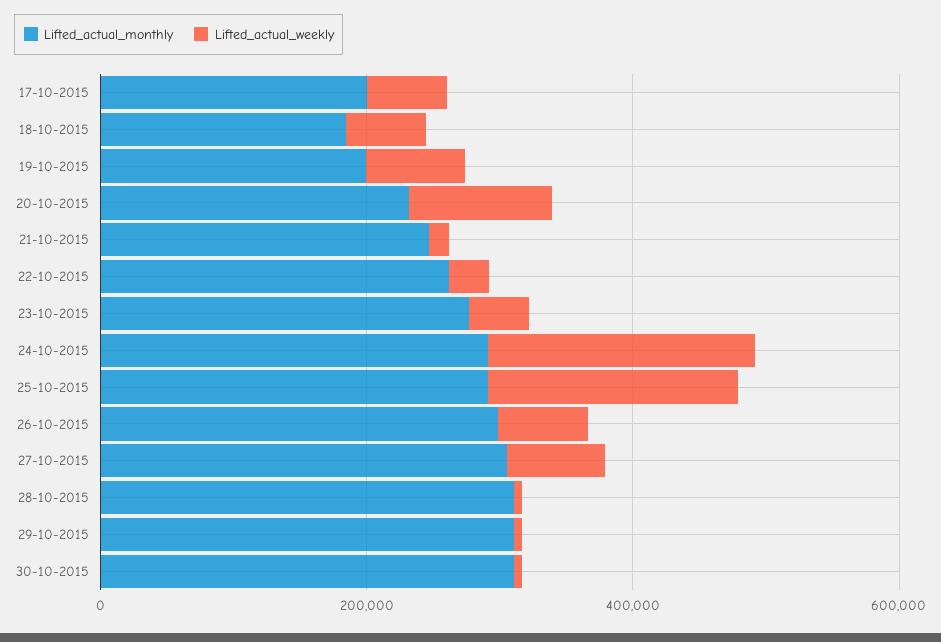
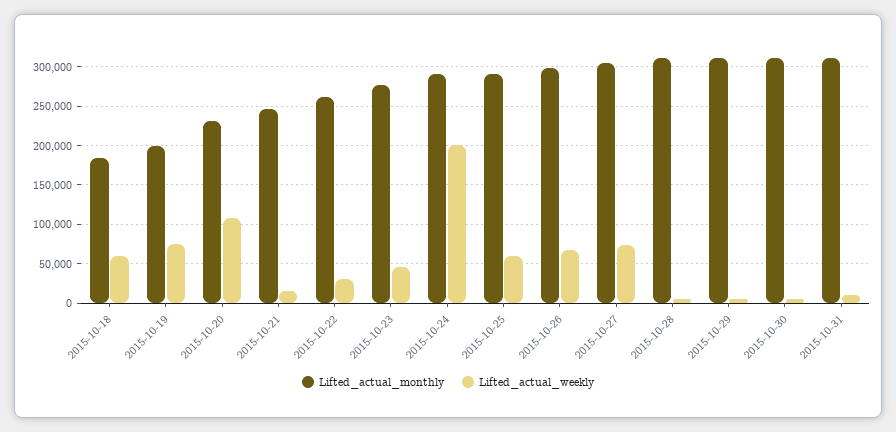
Lifted_actual_monthly, 17-10-2015: 200000 -> none
Lifted_actual_weekly, 17-10-2015: 50000 -> none
Lifted_actual_weekly, 25-10-2015: 200000 -> 60000
Lifted_actual_monthly, 2015-10-31: none -> 310000
Lifted_actual_weekly, 2015-10-31: none -> 10000

